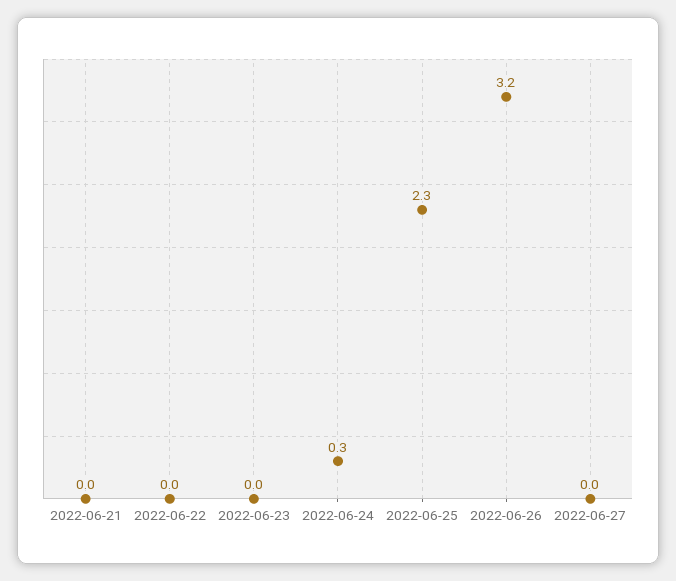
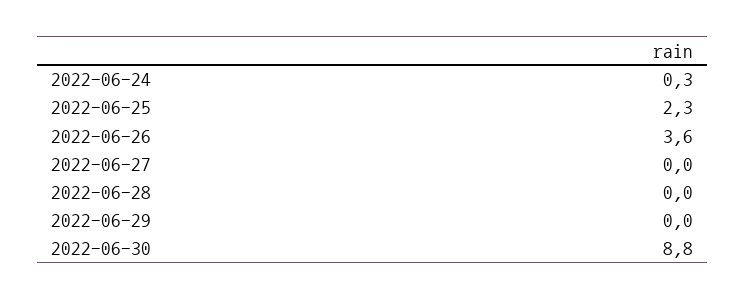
2022-06-21: 0 -> none
2022-06-22: 0 -> none
2022-06-23: 0 -> none
2022-06-26: 3.2 -> 3.6
2022-06-28: none -> 0
2022-06-29: none -> 0
2022-06-30: none -> 8.8

